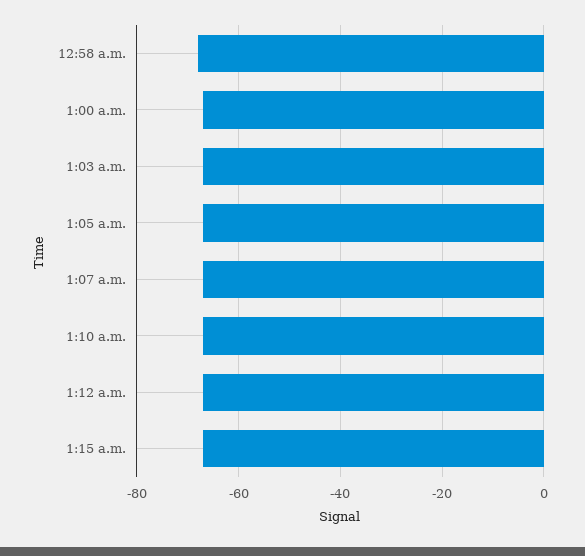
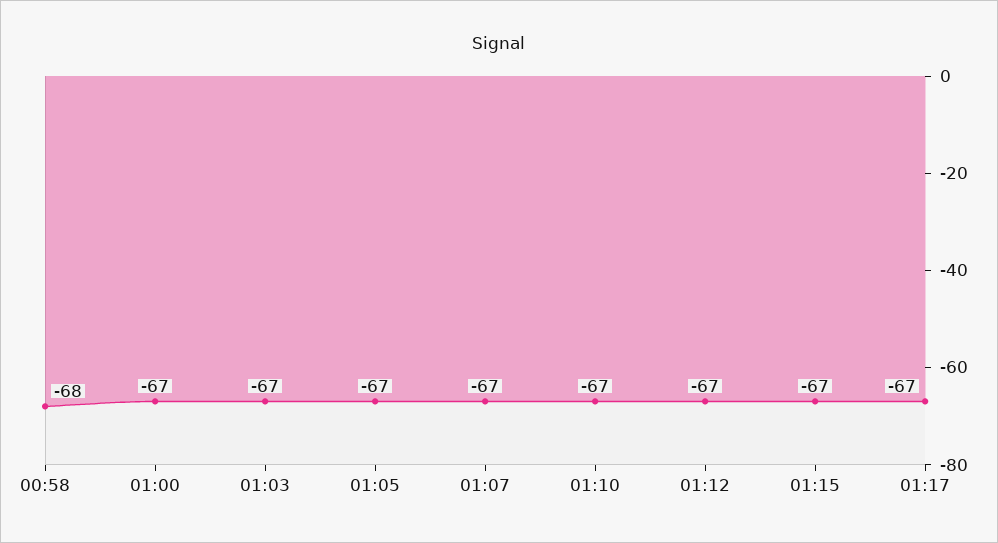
01:17: none -> -67

